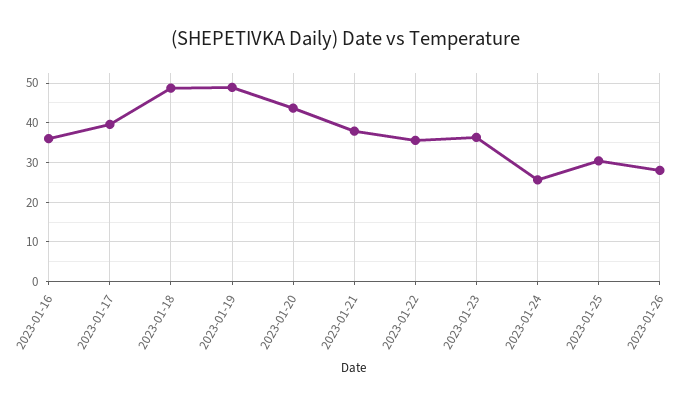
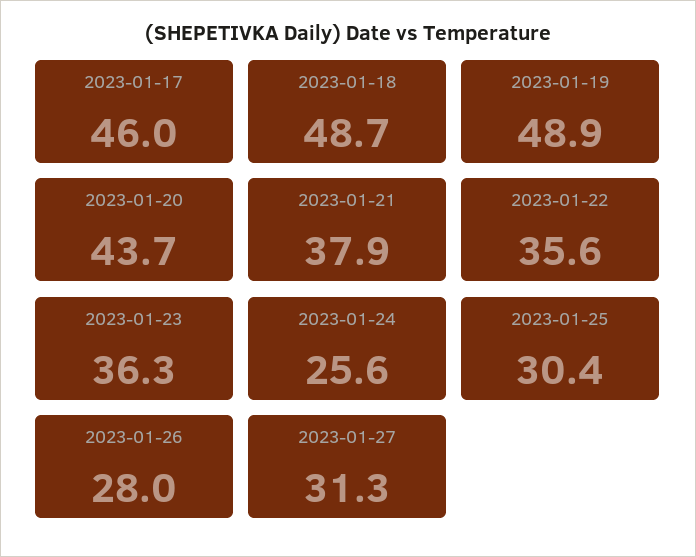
2023-01-16: 36 -> none
2023-01-17: 40 -> 46
2023-01-27: none -> 31.3

